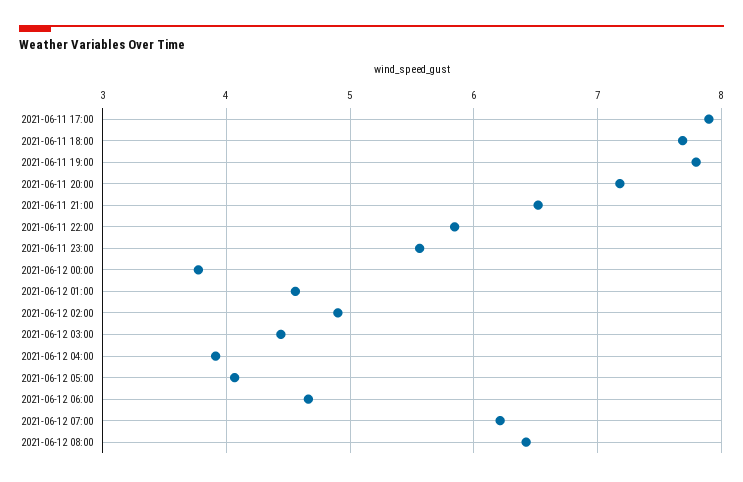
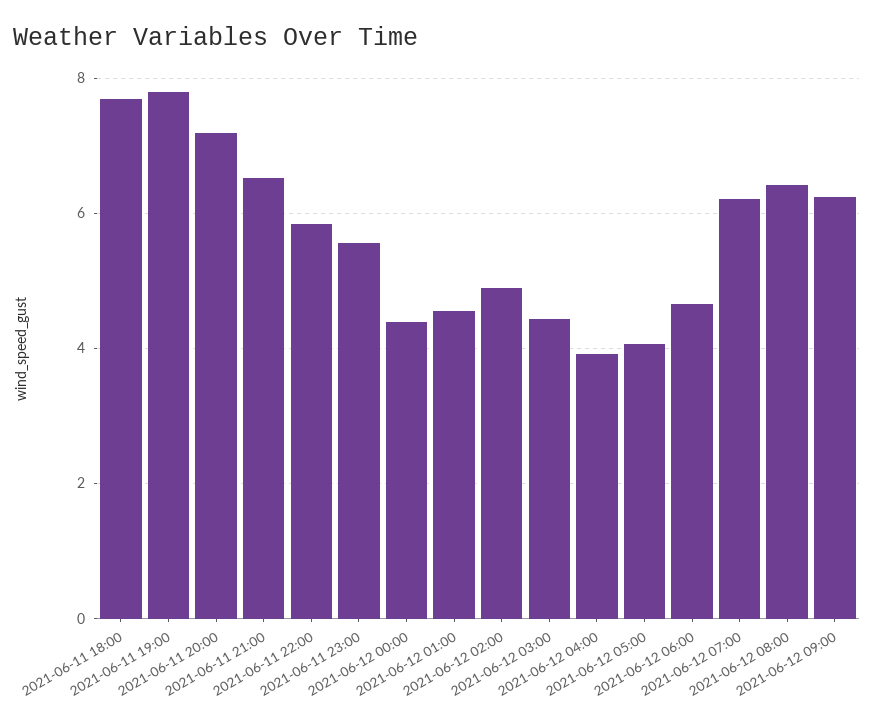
2021-06-11 17:00: 7.9 -> none
2021-06-12 00:00: 3.8 -> 4.4
2021-06-12 09:00: none -> 6.2

